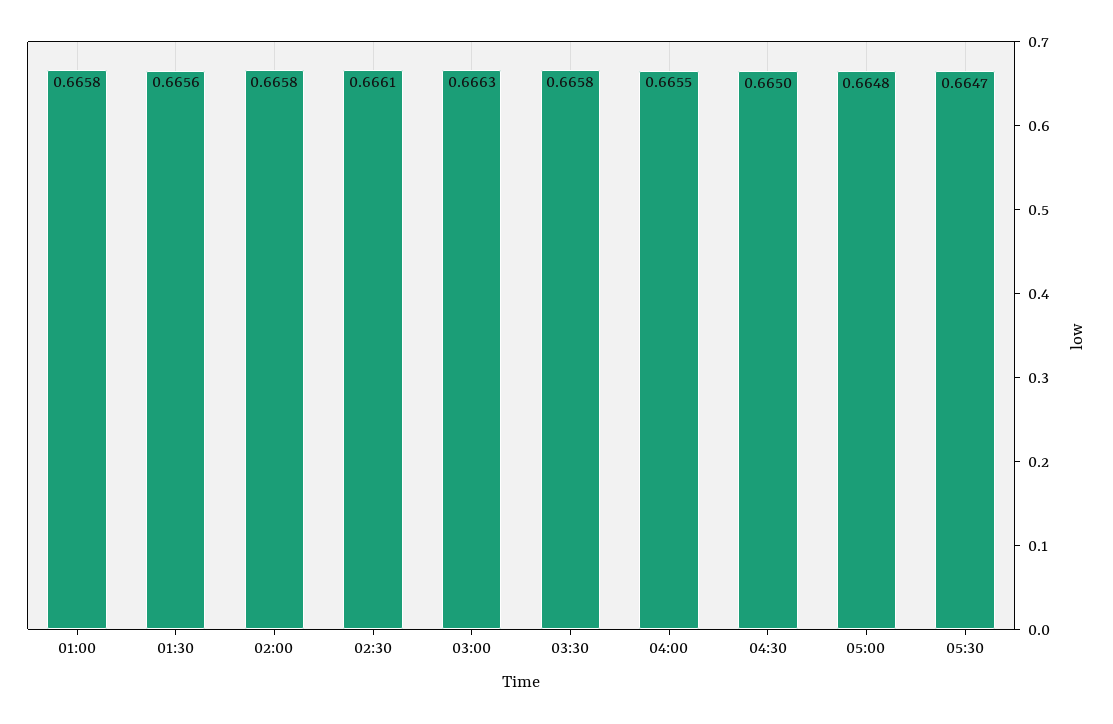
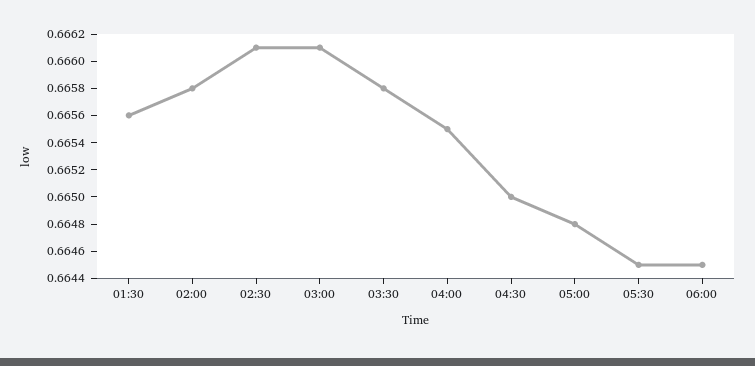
01:00: 0.6658 -> none
03:00: 0.6663 -> 0.6661
05:30: 0.6647 -> 0.6645
06:00: none -> 0.6645

